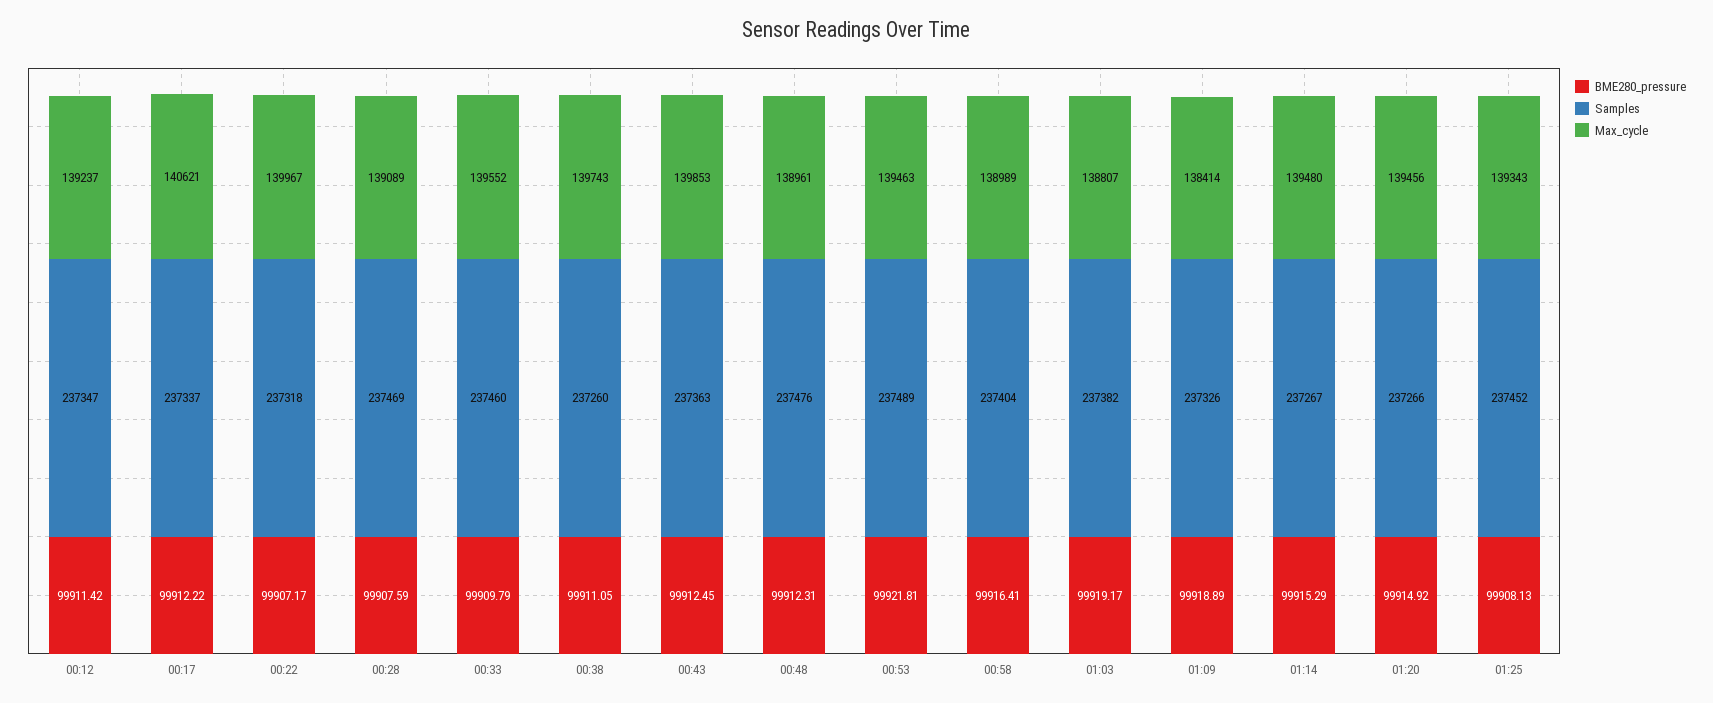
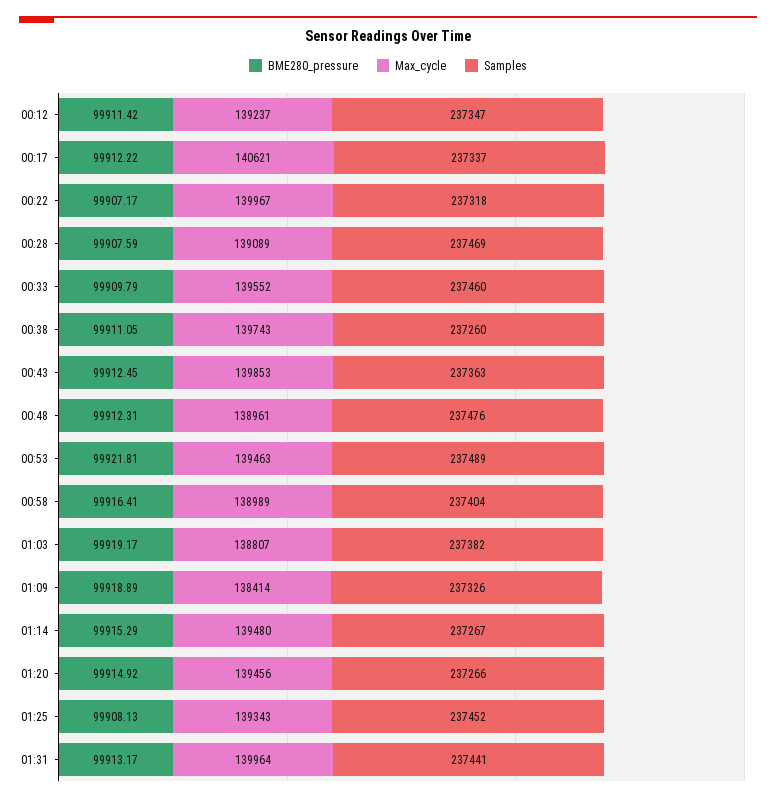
BME280_pressure, 01:31: none -> 99913.17
Max_cycle, 01:31: none -> 139964
Samples, 01:31: none -> 237441

